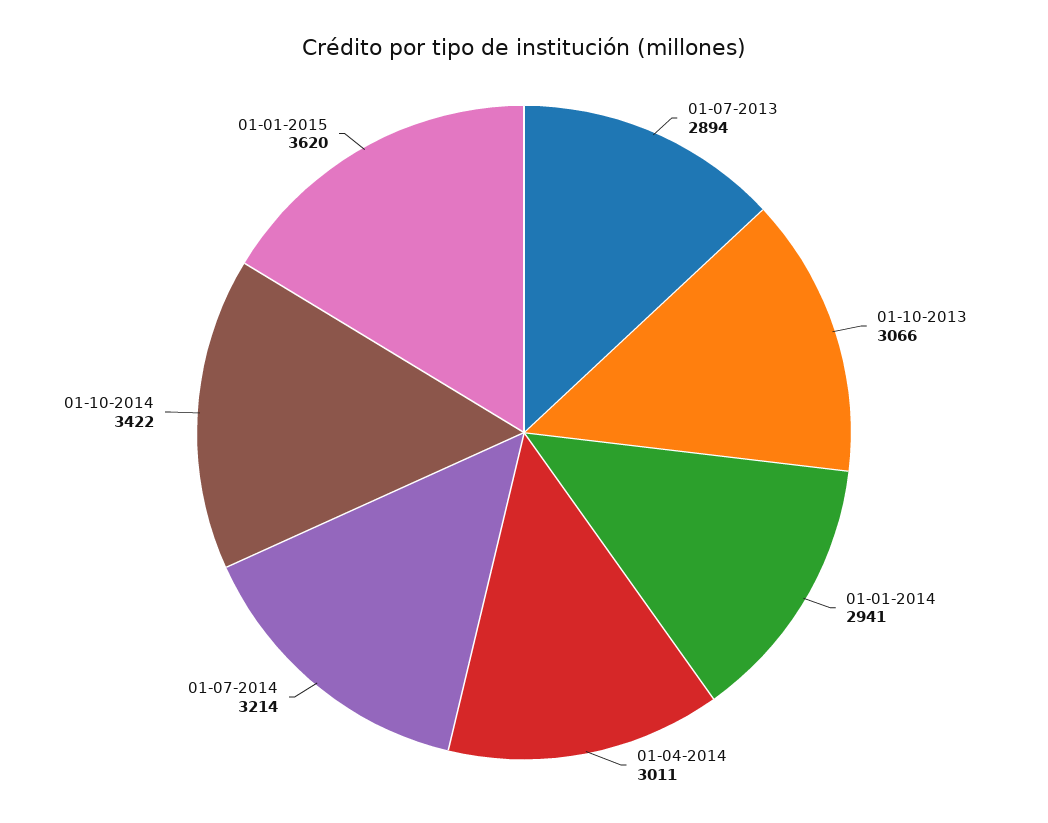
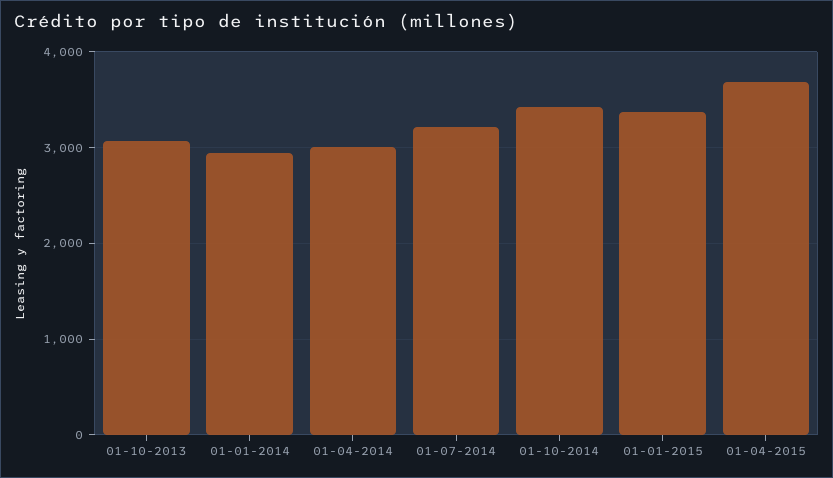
01-07-2013: 2894 -> none
01-01-2015: 3620 -> 3400
01-04-2015: none -> 3700

